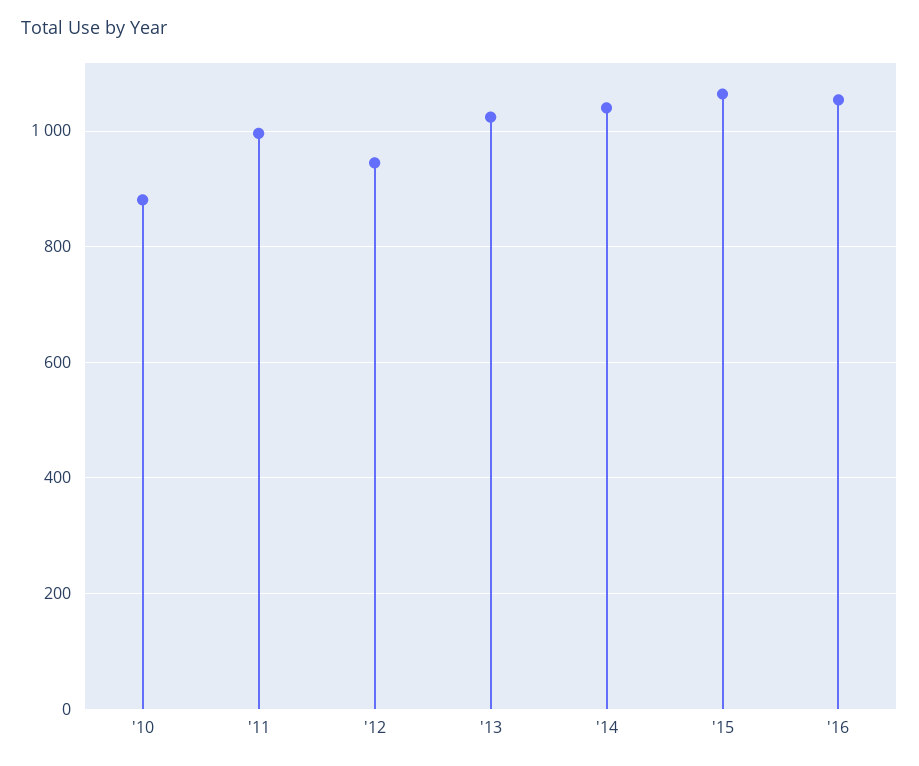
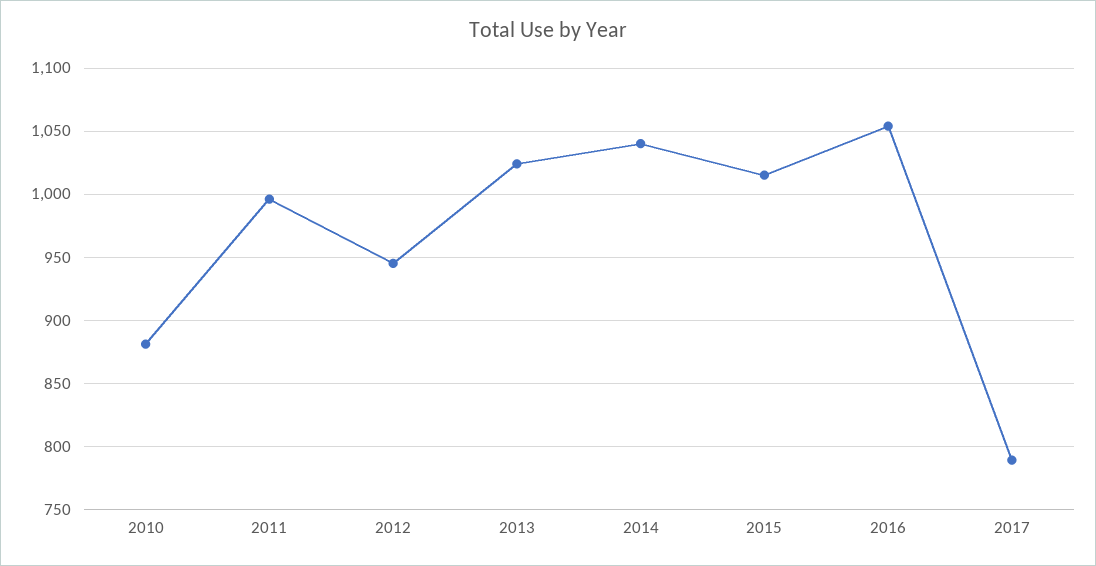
'15: 1060 -> 1015
2017: none -> 790

